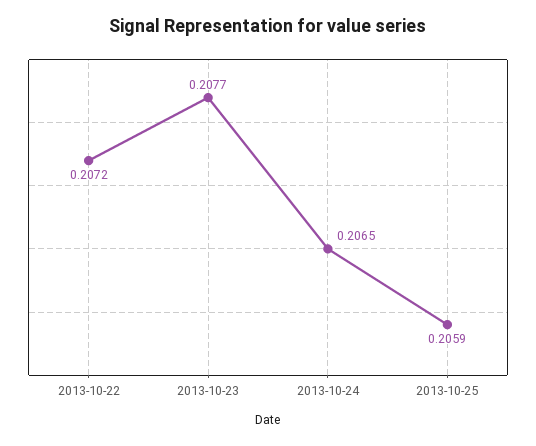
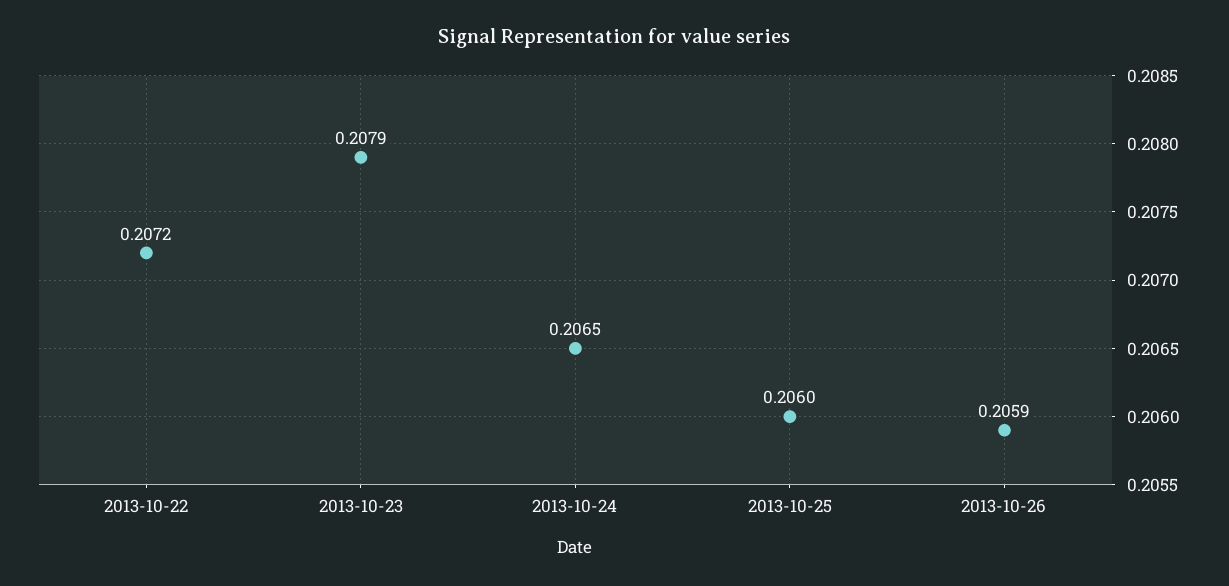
2013-10-23: 0.2077 -> 0.2079
2013-10-25: 0.2059 -> 0.206
2013-10-26: none -> 0.2059

